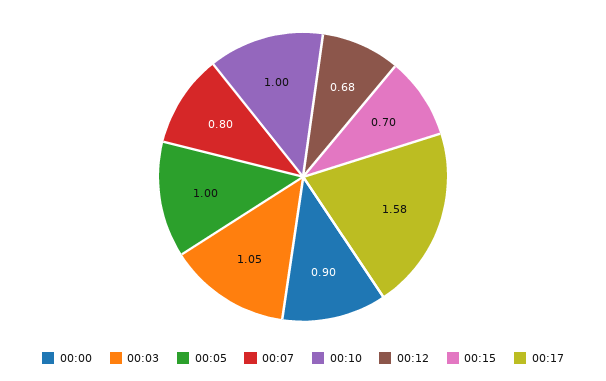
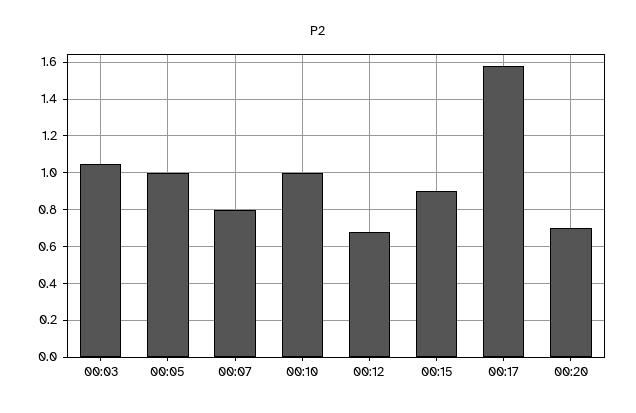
00:00: 0.9 -> none
00:15: 0.7 -> 0.9
00:20: none -> 0.7

